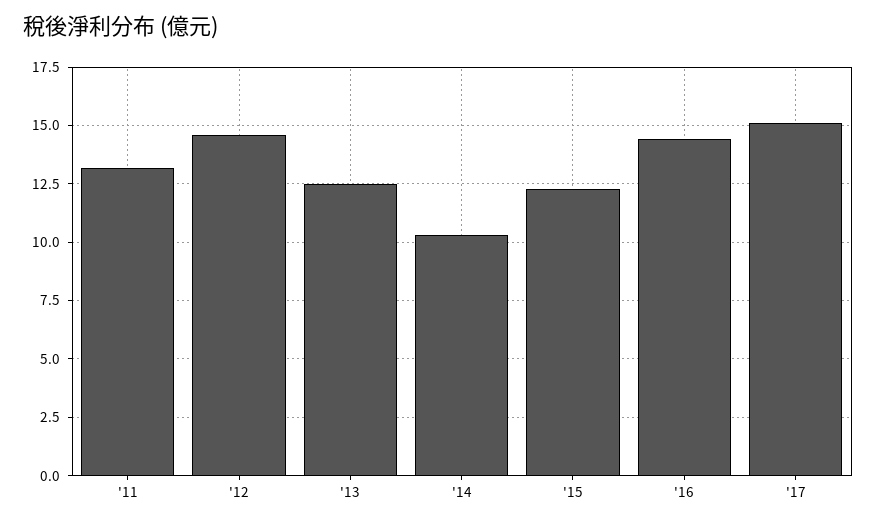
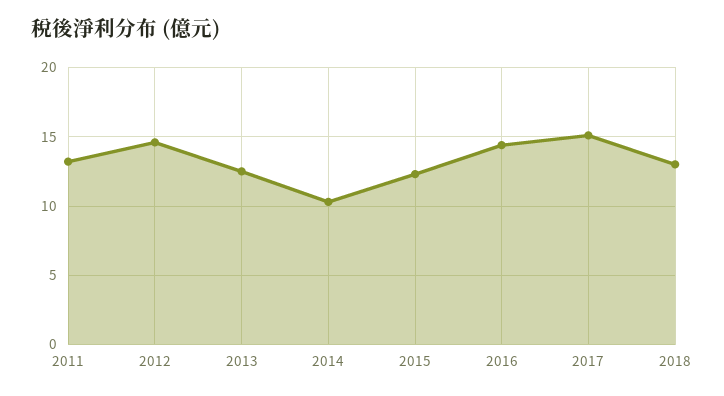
2018: none -> 13

